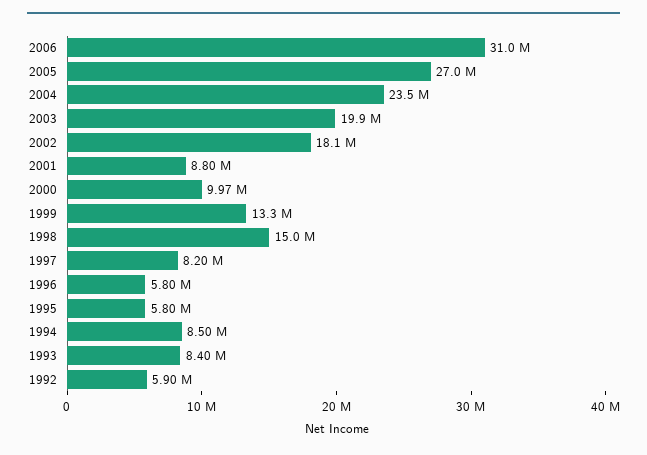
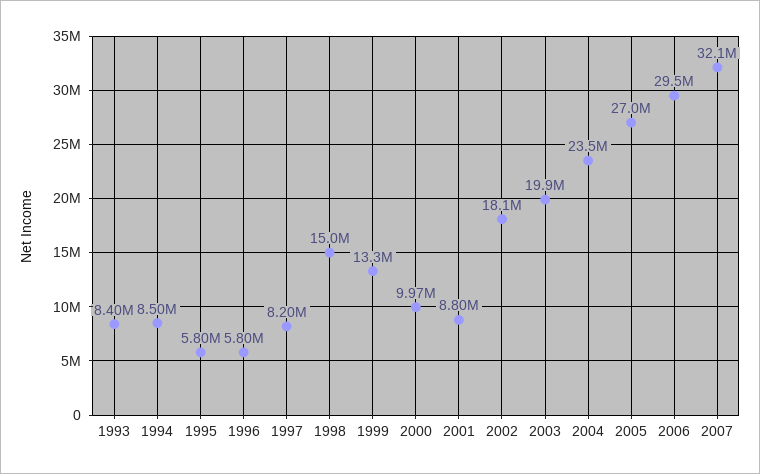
2006: 31000000 -> 29500000
1992: 5900000 -> none
2007: none -> 32100000

